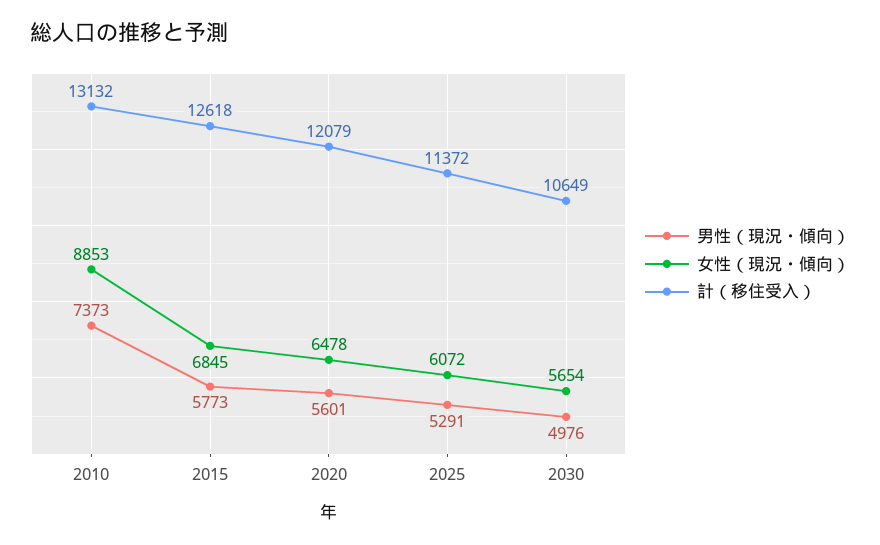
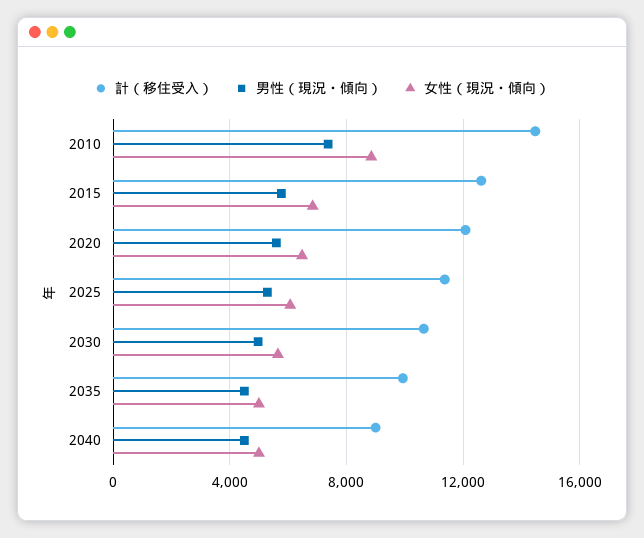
計（移住受入）, 2010: 13132 -> 14500
計（移住受入）, 2035: none -> 10000
男性（現況・傾向）, 2035: none -> 4500
女性（現況・傾向）, 2035: none -> 5000
計（移住受入）, 2040: none -> 9000
男性（現況・傾向）, 2040: none -> 4500
女性（現況・傾向）, 2040: none -> 5000

